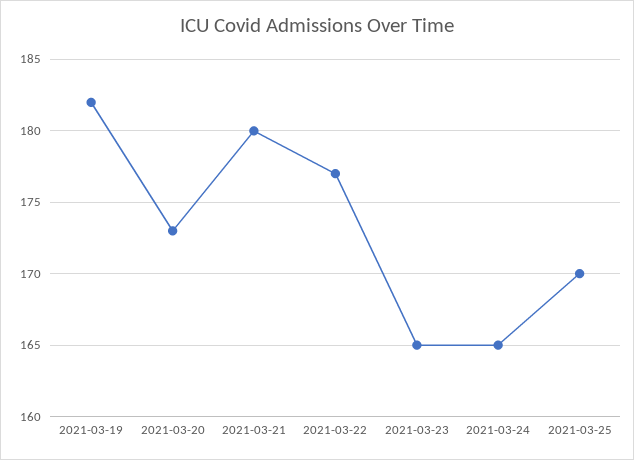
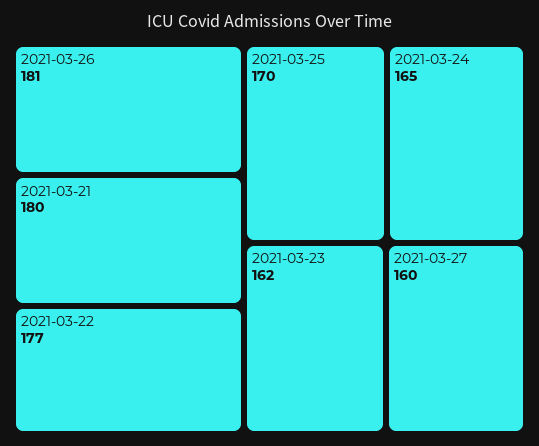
2021-03-19: 182 -> none
2021-03-20: 173 -> none
2021-03-23: 165 -> 162
2021-03-26: none -> 181
2021-03-27: none -> 160

